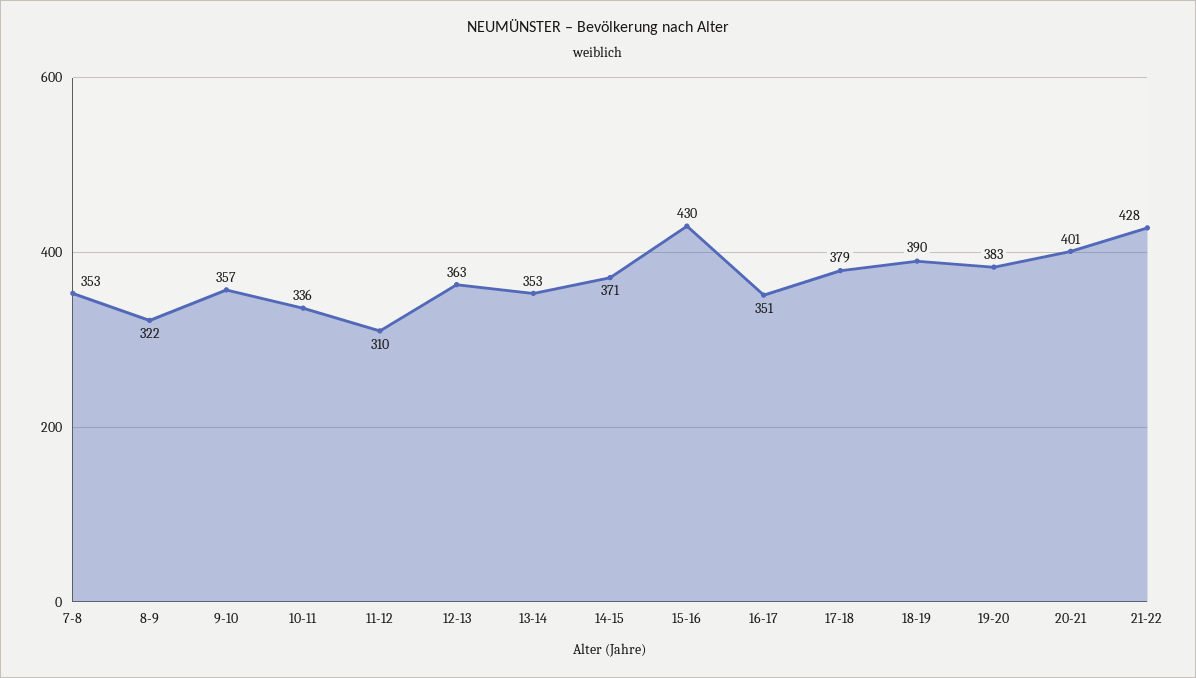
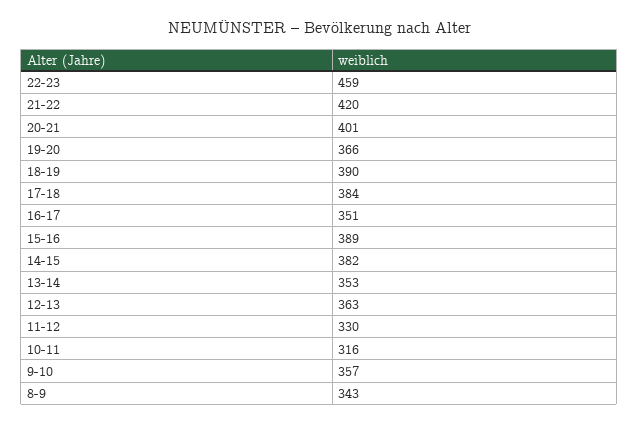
7-8: 353 -> none
8-9: 322 -> 343
10-11: 336 -> 316
11-12: 310 -> 330
14-15: 371 -> 382
15-16: 430 -> 389
17-18: 379 -> 384
19-20: 383 -> 366
21-22: 428 -> 420
22-23: none -> 459

